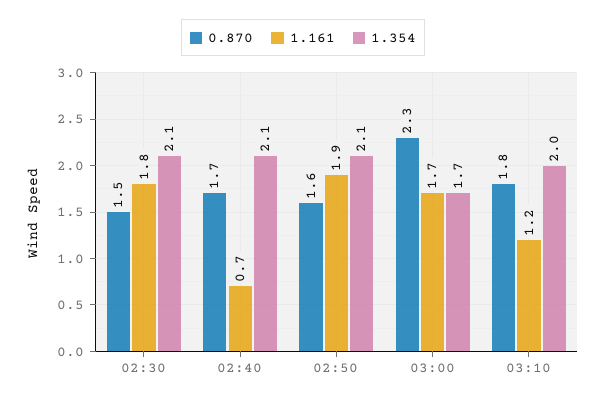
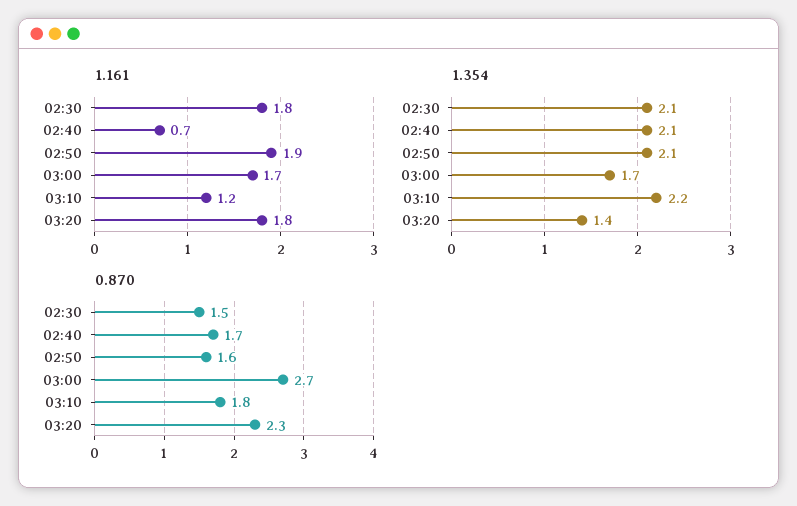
0.870, 03:00: 2.3 -> 2.7
1.354, 03:10: 2 -> 2.2
1.161, 03:20: none -> 1.8
1.354, 03:20: none -> 1.4
0.870, 03:20: none -> 2.3

